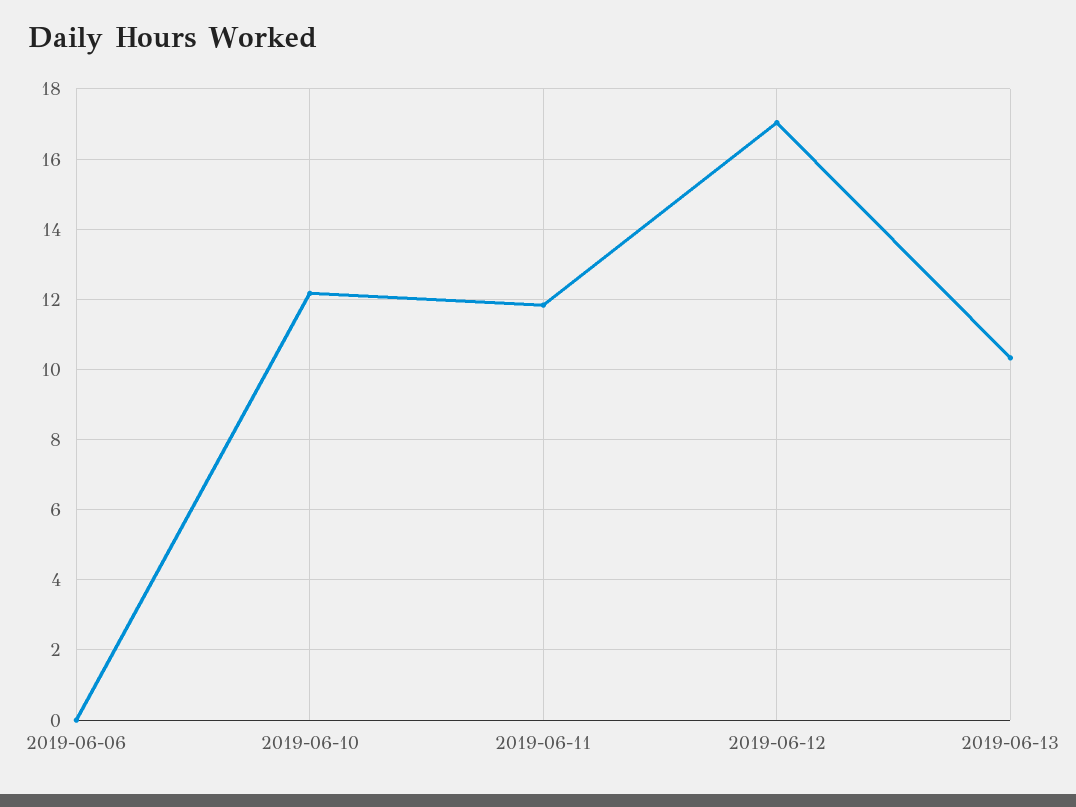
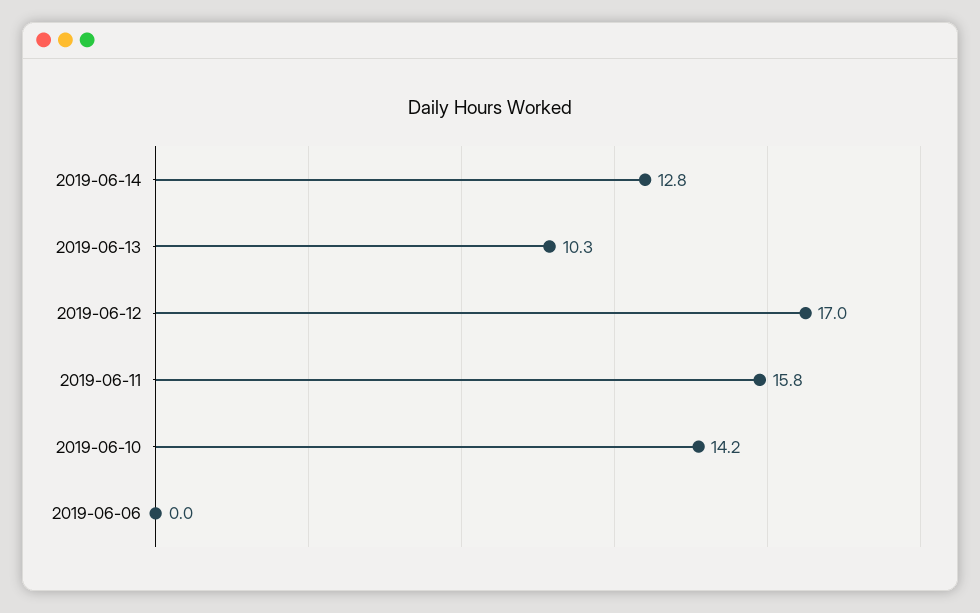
2019-06-10: 12.2 -> 14.2
2019-06-11: 11.8 -> 15.8
2019-06-14: none -> 12.8

